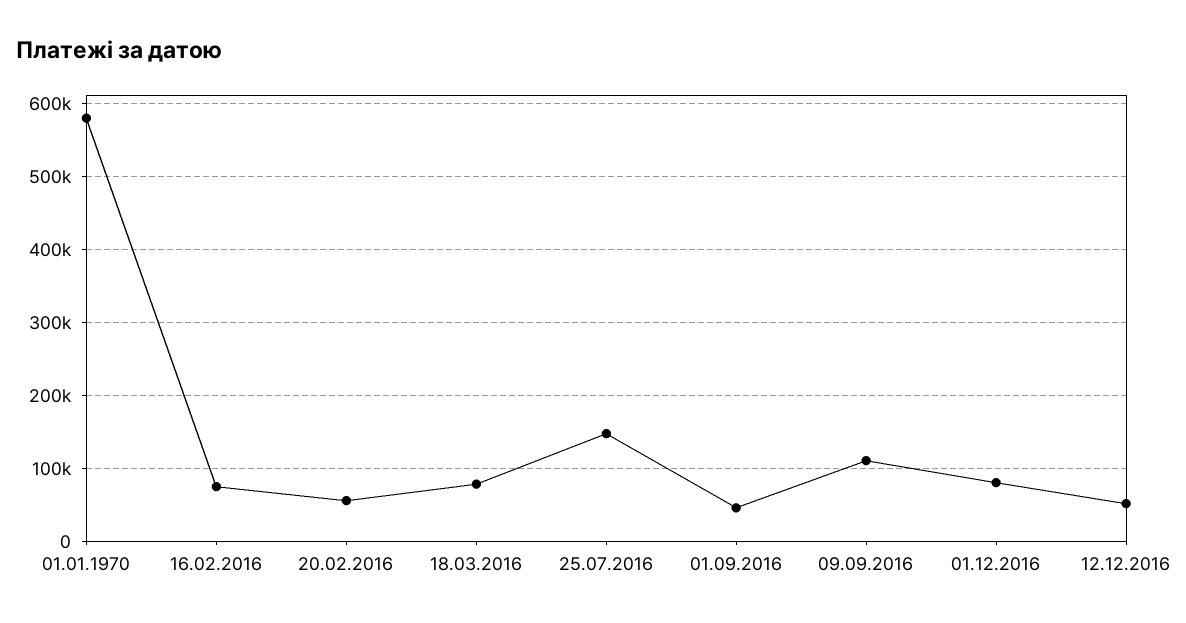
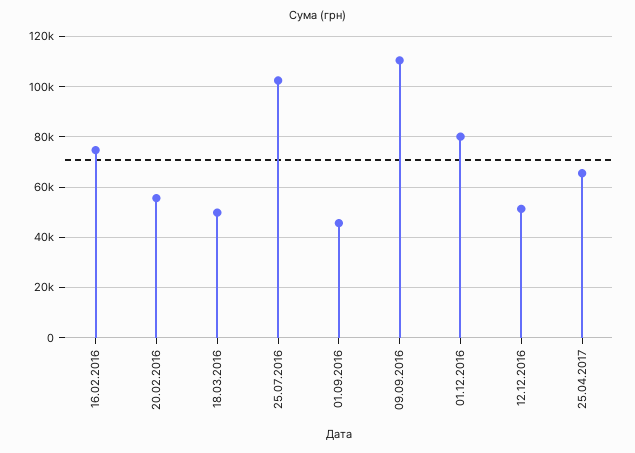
01.01.1970: 580000 -> none
18.03.2016: 80000 -> 50000
25.07.2016: 150000 -> 102500
25.04.2017: none -> 65000

